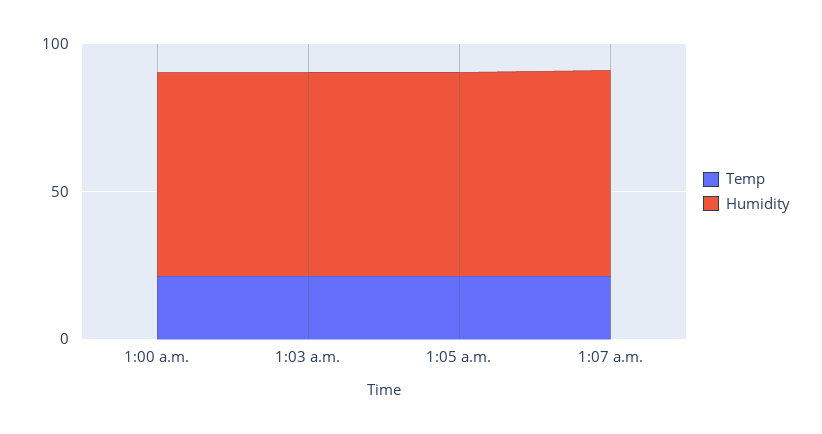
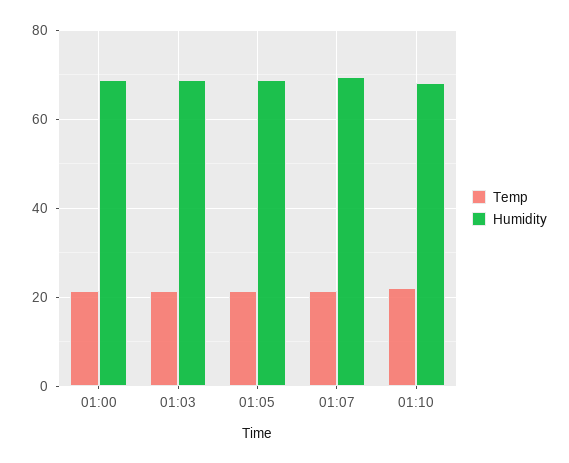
Temp, 01:10: none -> 22
Humidity, 01:10: none -> 68

